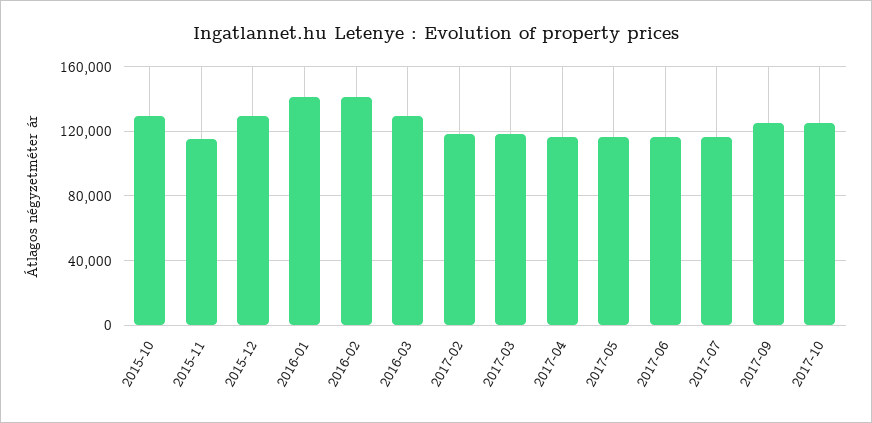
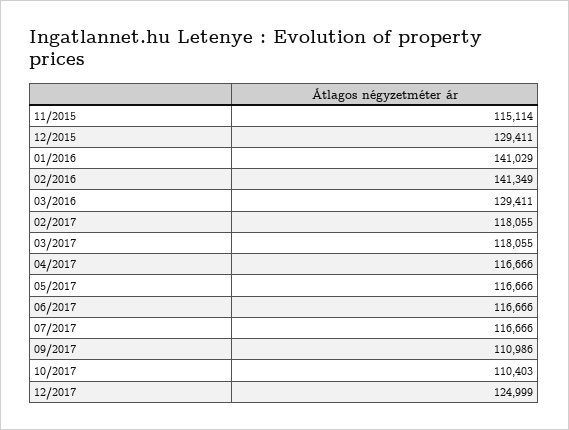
2015-10: 130000 -> none
2017-09: 125000 -> 110986
2017-10: 125000 -> 110403
12/2017: none -> 124999

